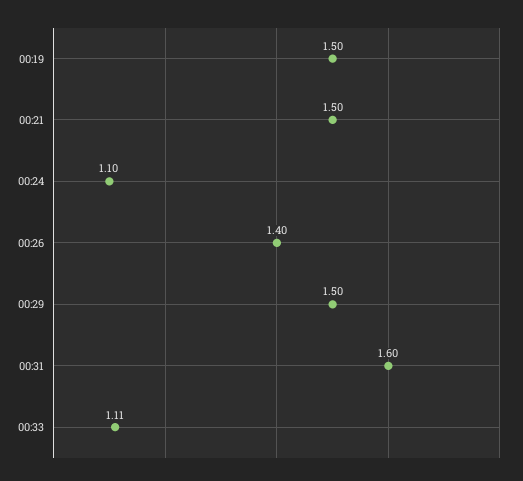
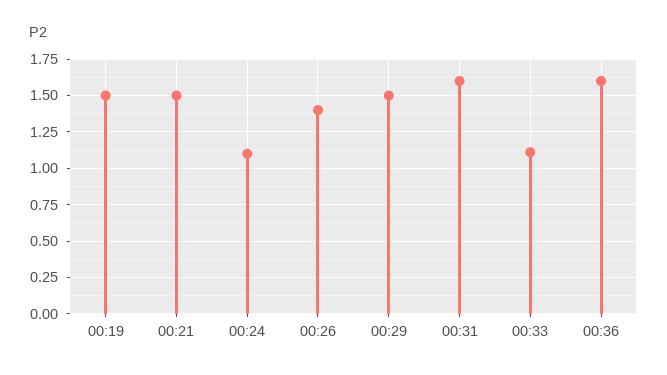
00:36: none -> 1.6

